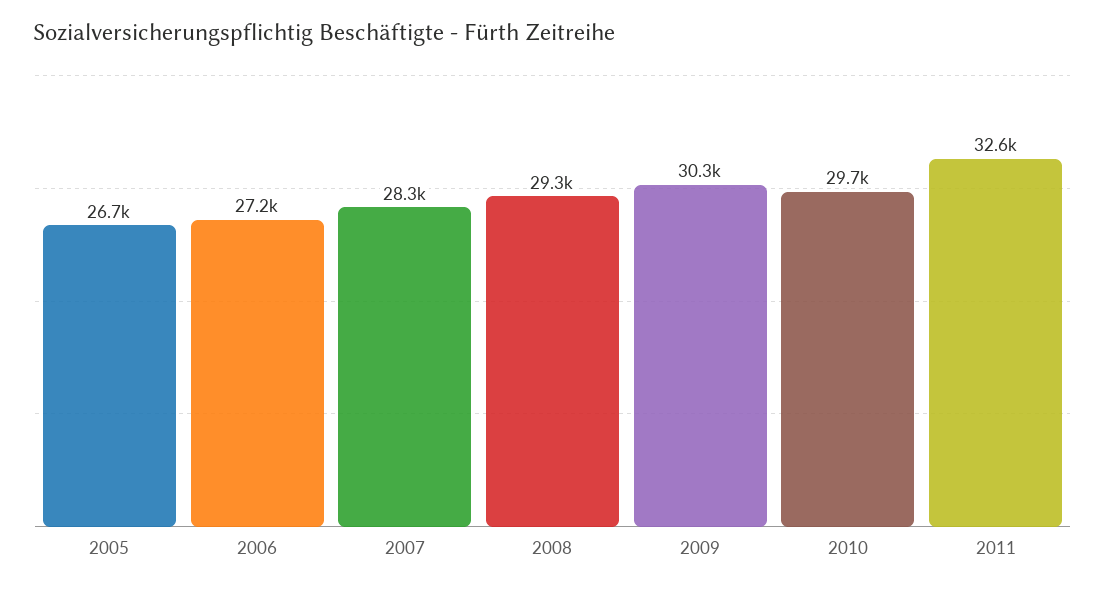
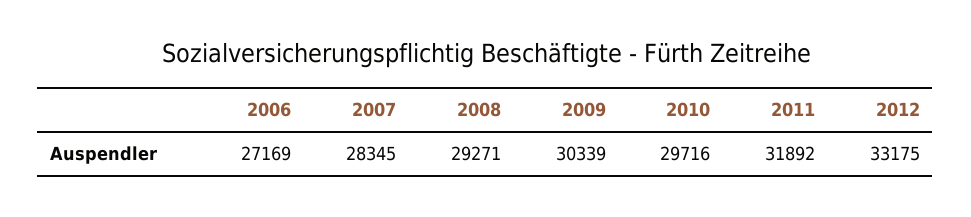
2005: 26700 -> none
2011: 32600 -> 31892
2012: none -> 33175

